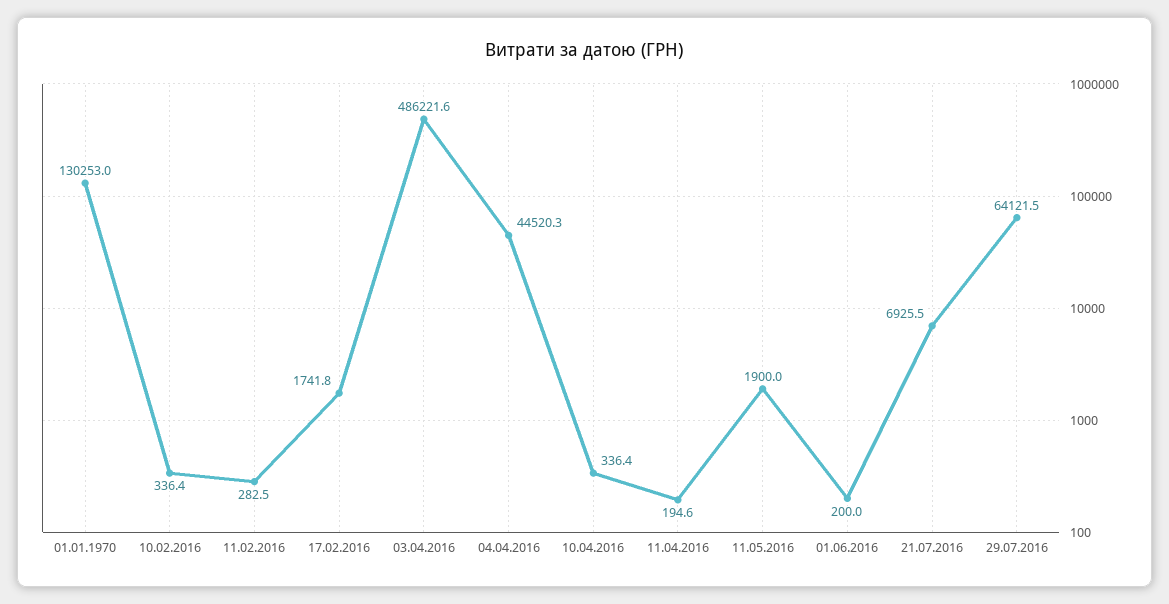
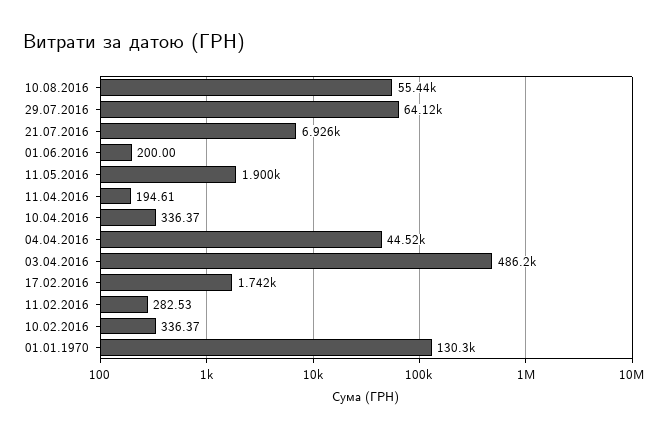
10.08.2016: none -> 55440

